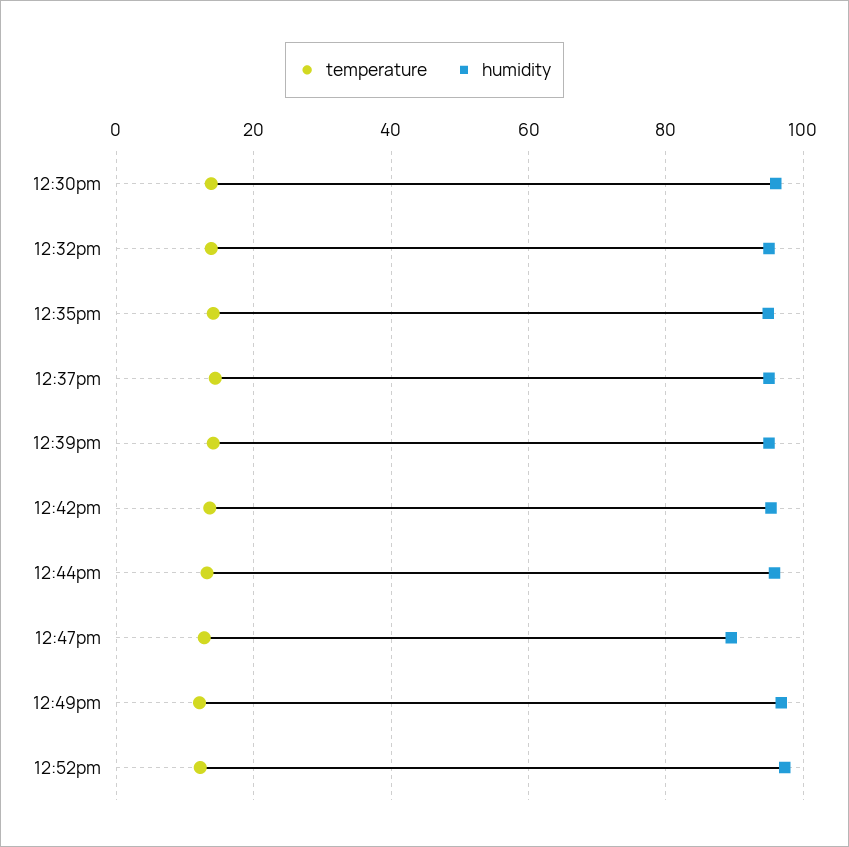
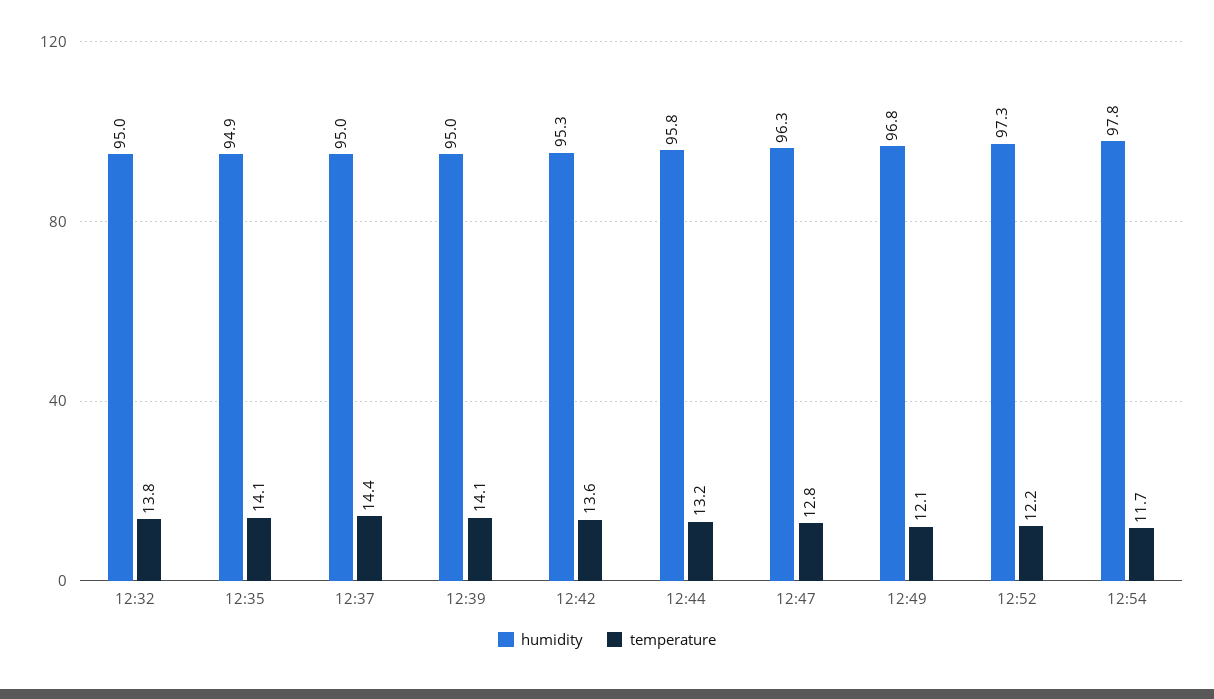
temperature, 12:30pm: 14 -> none
humidity, 12:30pm: 96 -> none
humidity, 12:47pm: 90 -> 96.3
humidity, 12:54: none -> 97.8
temperature, 12:54: none -> 11.7

